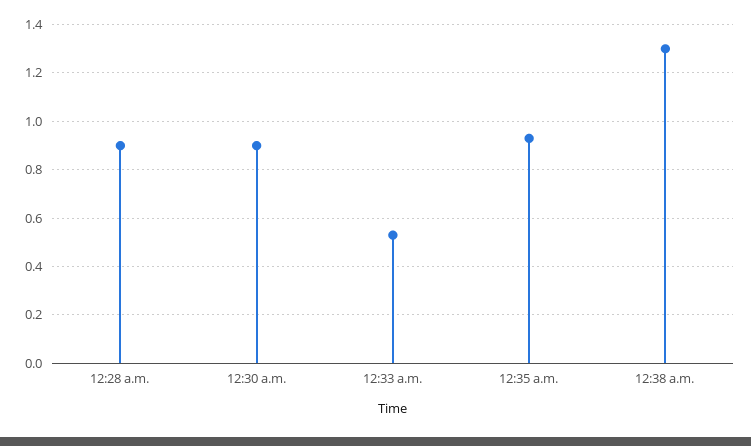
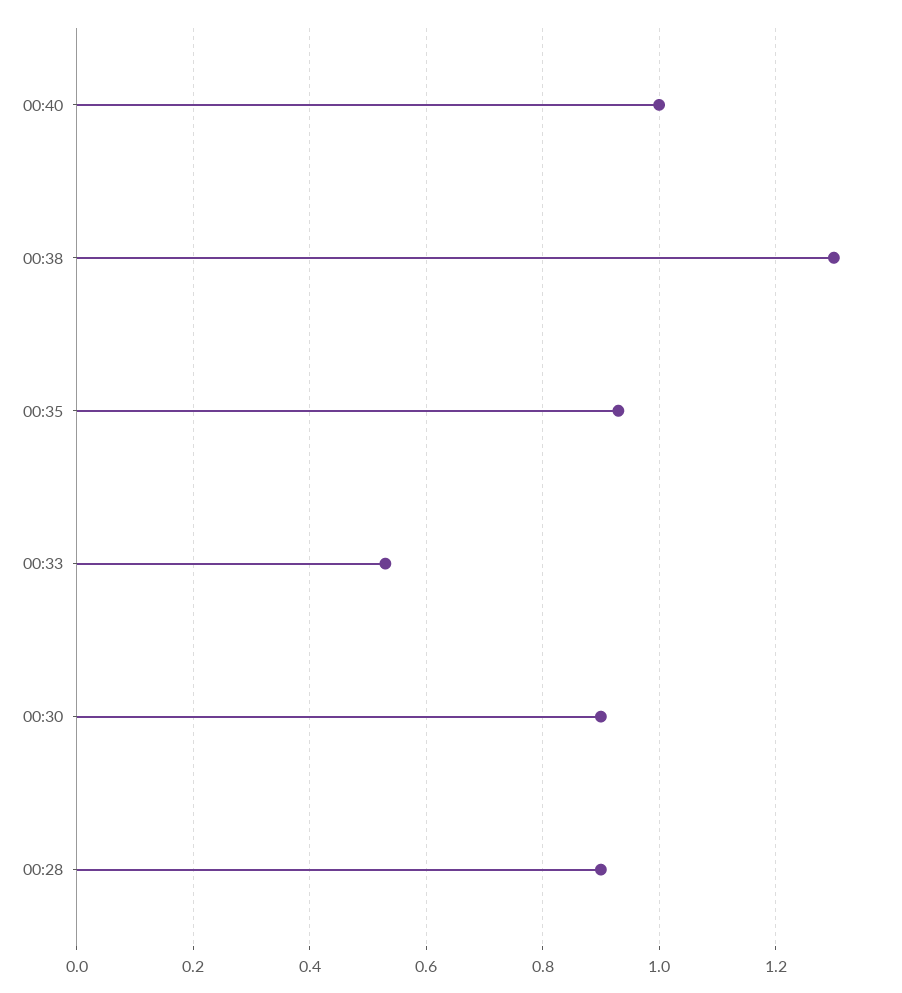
00:40: none -> 1

